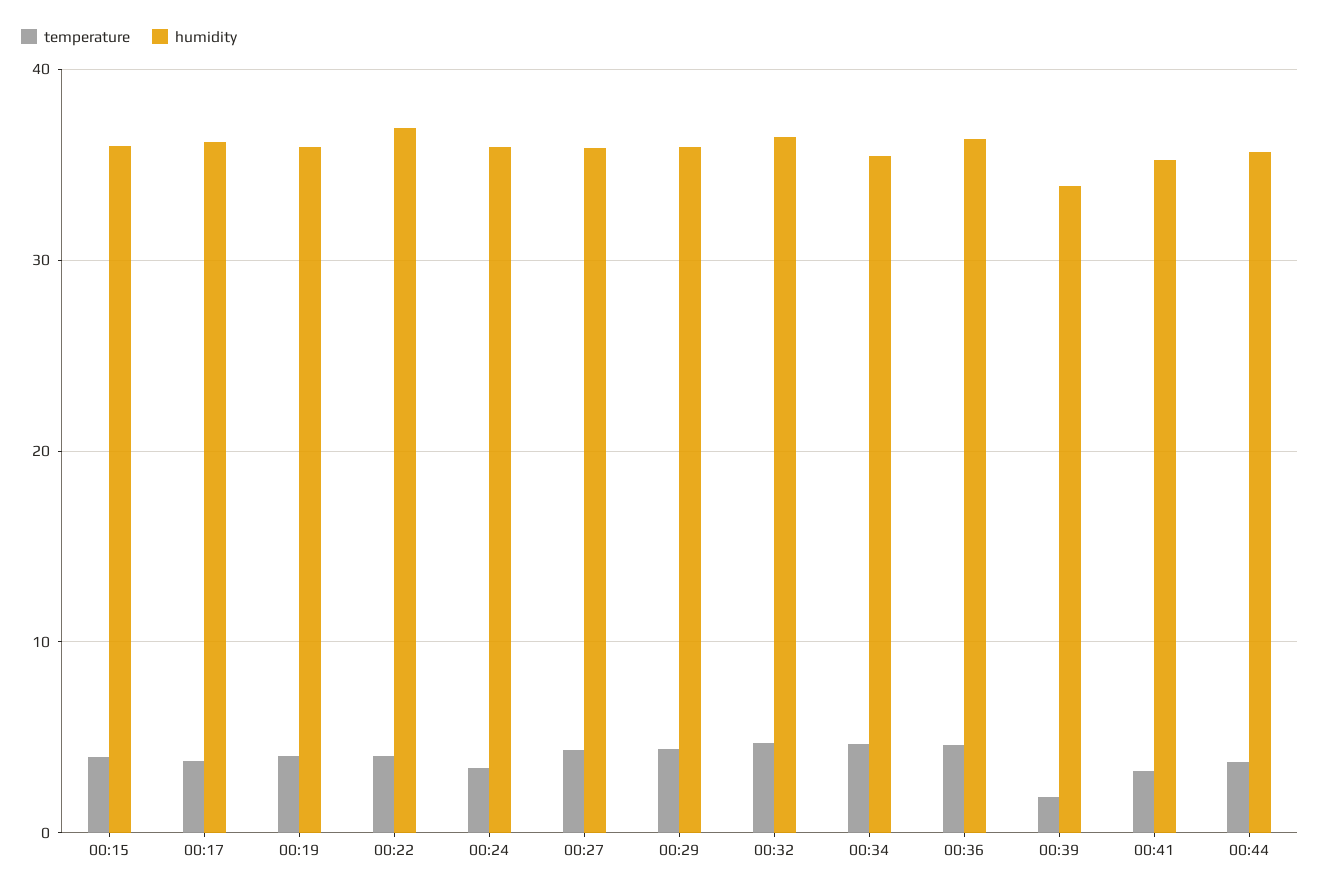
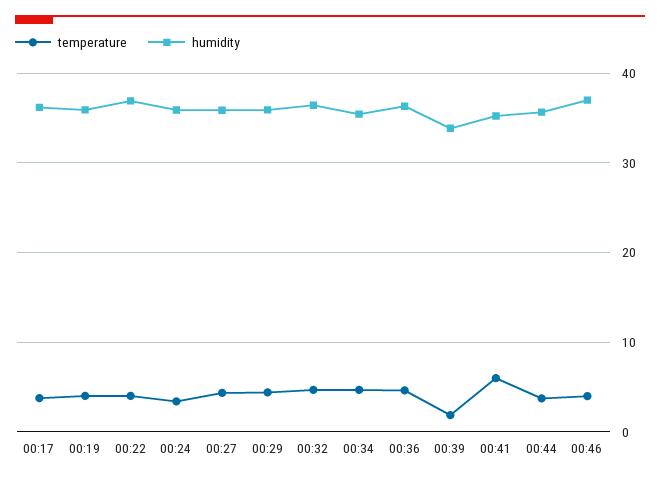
temperature, 00:15: 4 -> none
humidity, 00:15: 36 -> none
temperature, 00:41: 3 -> 6
temperature, 00:46: none -> 4
humidity, 00:46: none -> 37

